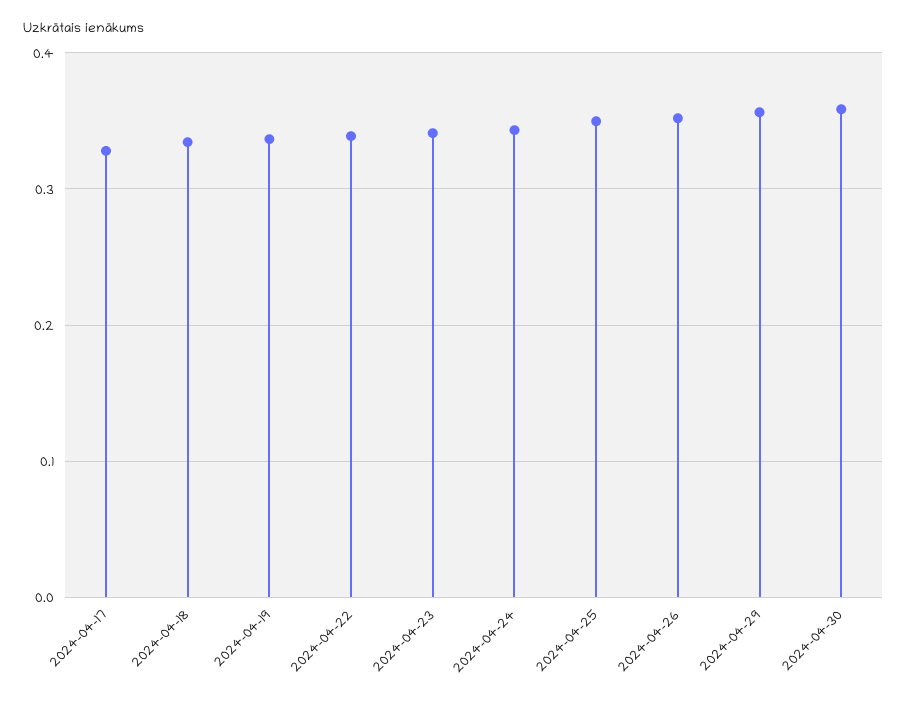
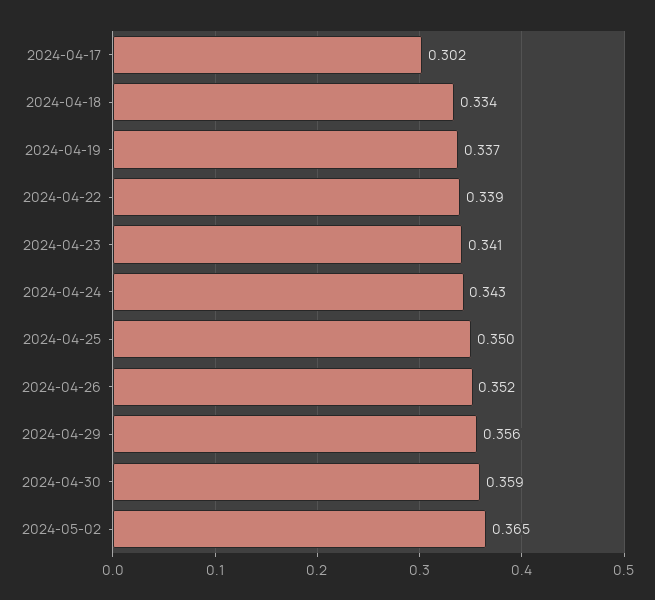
2024-04-17: 0.33 -> 0.302
2024-05-02: none -> 0.365

